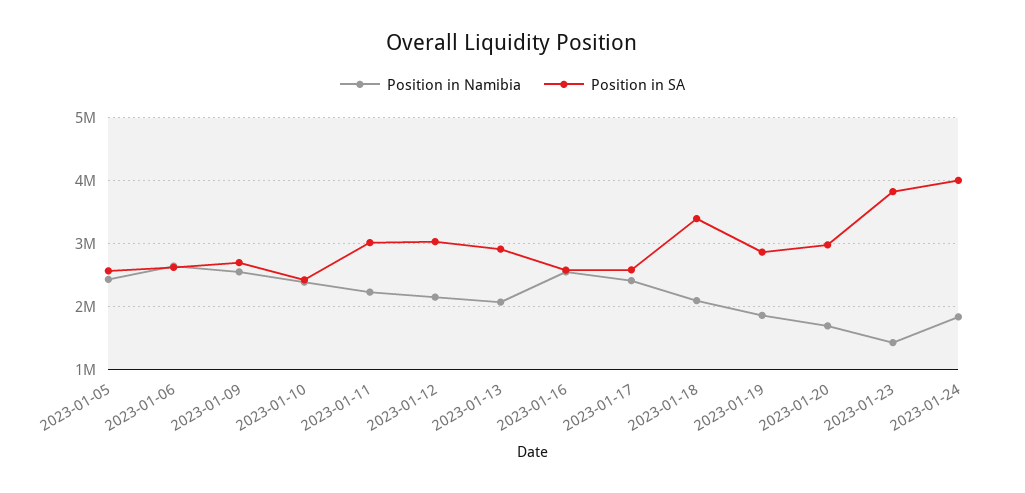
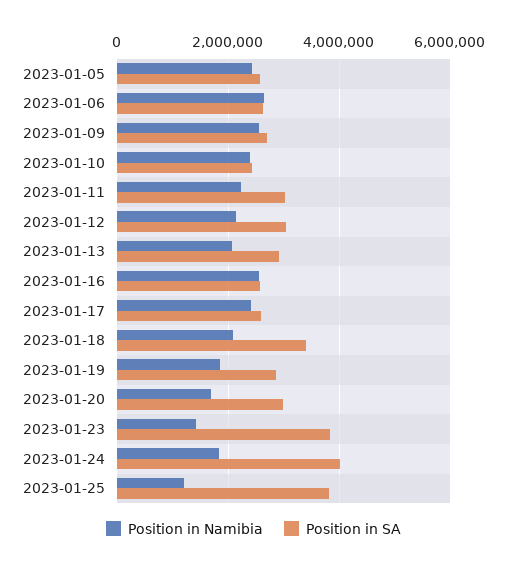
Position in Namibia, 2023-01-25: none -> 1200000
Position in SA, 2023-01-25: none -> 3800000

